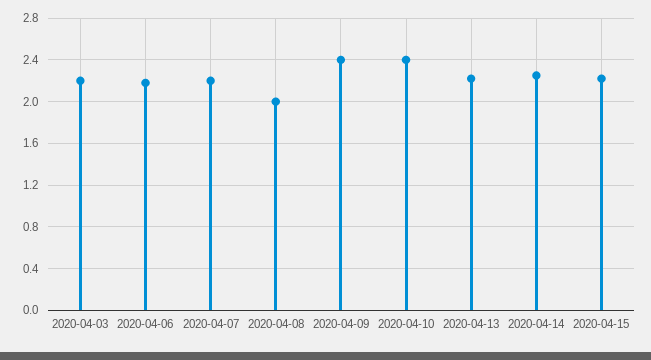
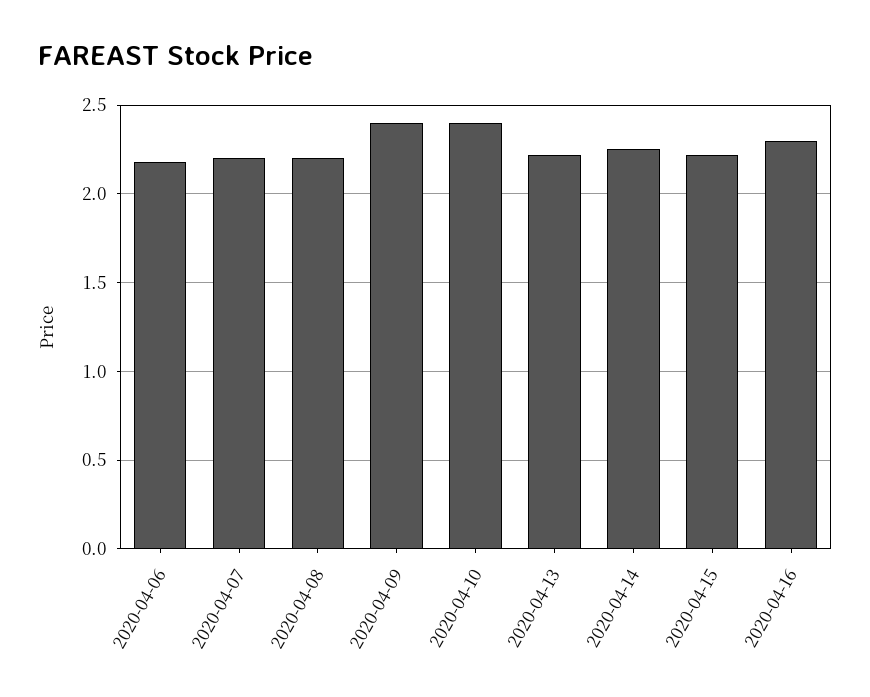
2020-04-03: 2.2 -> none
2020-04-08: 2 -> 2.2
2020-04-16: none -> 2.3

